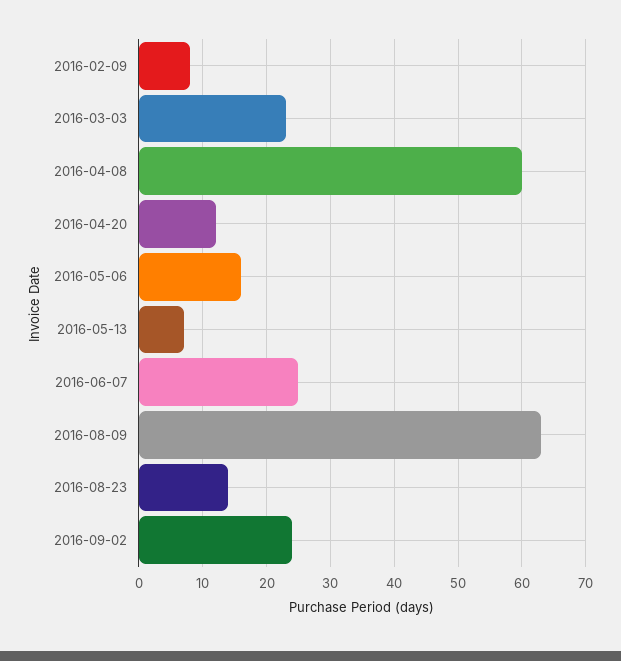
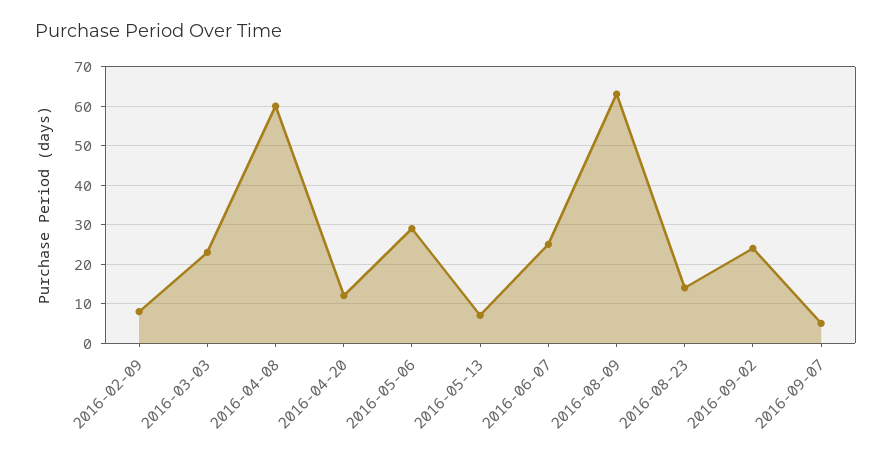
2016-05-06: 16 -> 30
2016-09-07: none -> 5

